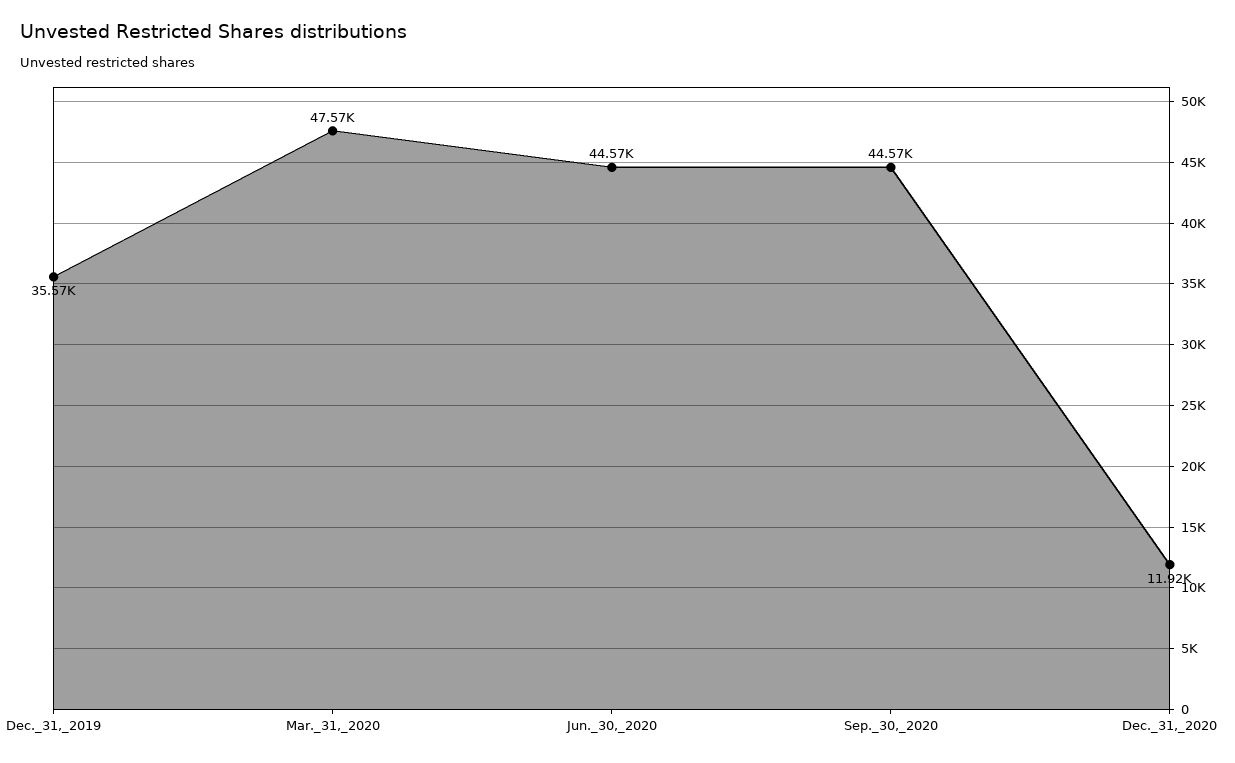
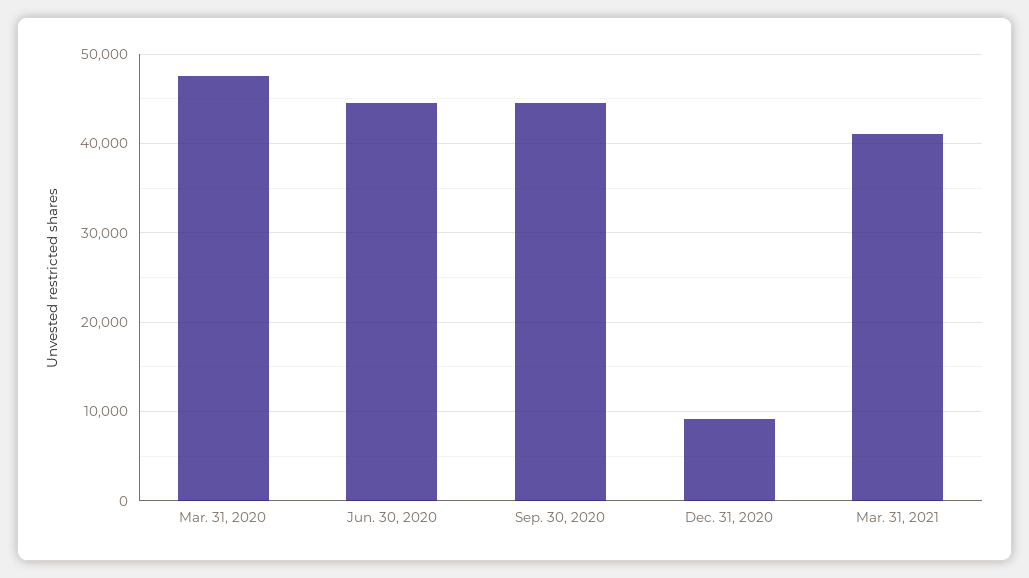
Dec._31,_2019: 35570 -> none
Dec._31,_2020: 11920 -> 9000
Mar. 31, 2021: none -> 41000

